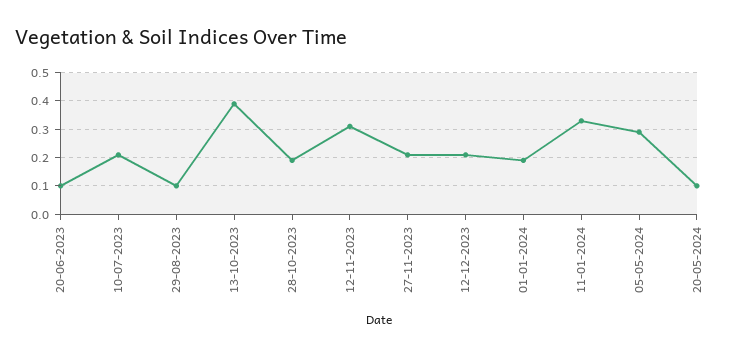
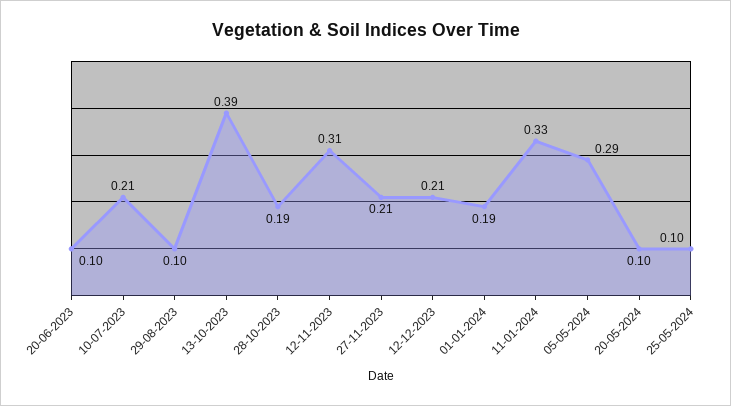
25-05-2024: none -> 0.1

